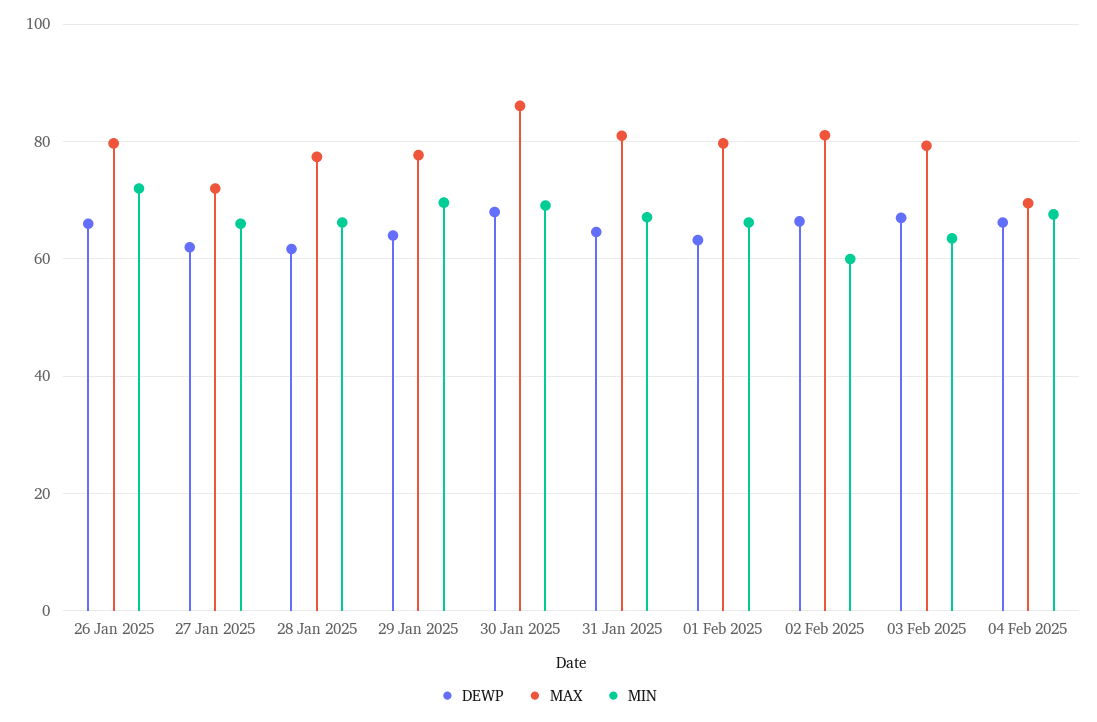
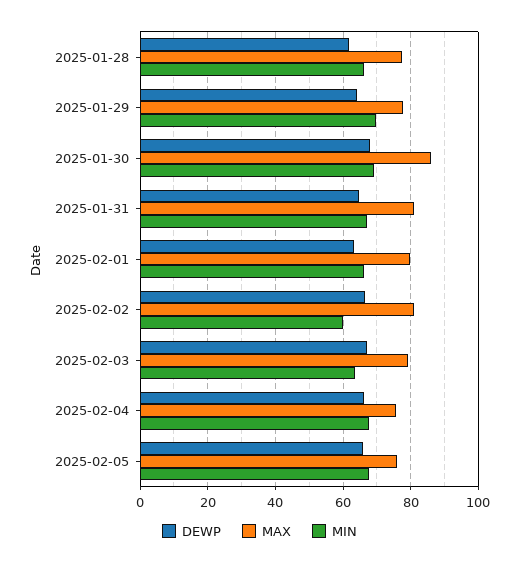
DEWP, 26 Jan 2025: 66 -> none
MAX, 26 Jan 2025: 80 -> none
MIN, 26 Jan 2025: 72 -> none
DEWP, 27 Jan 2025: 62 -> none
MAX, 27 Jan 2025: 72 -> none
MIN, 27 Jan 2025: 66 -> none
MAX, 04 Feb 2025: 70 -> 76
DEWP, 2025-02-05: none -> 66
MAX, 2025-02-05: none -> 76
MIN, 2025-02-05: none -> 68

